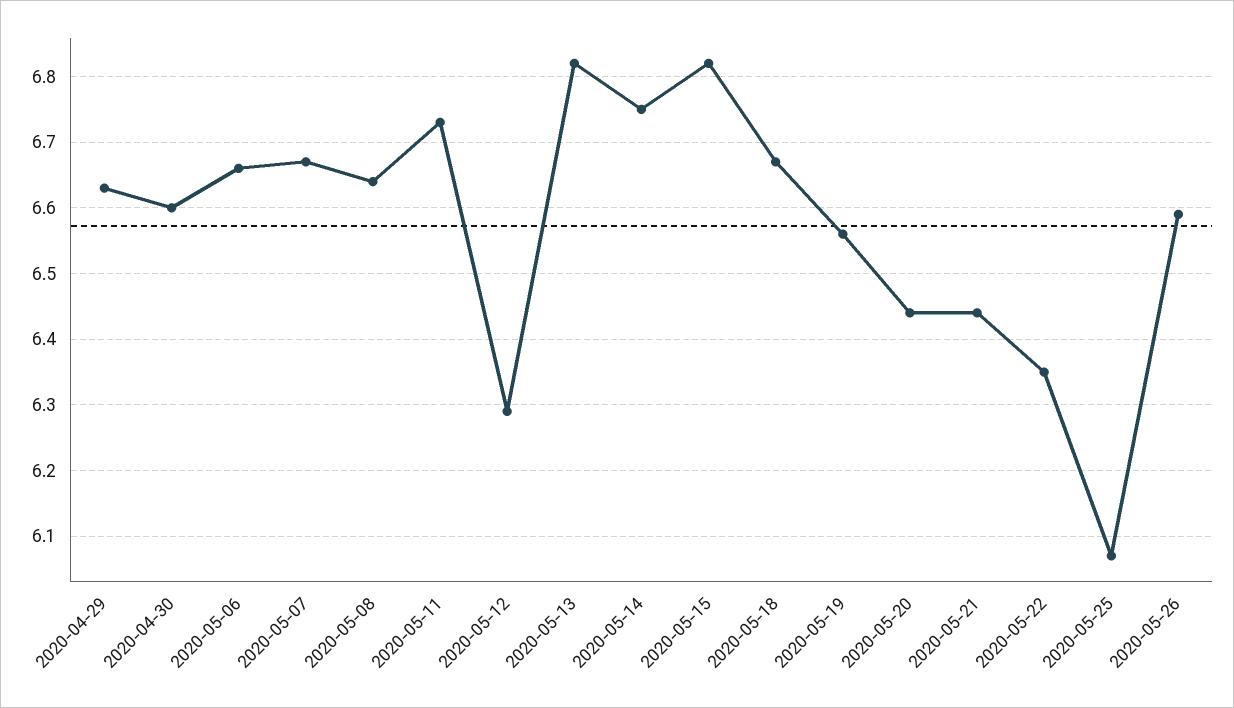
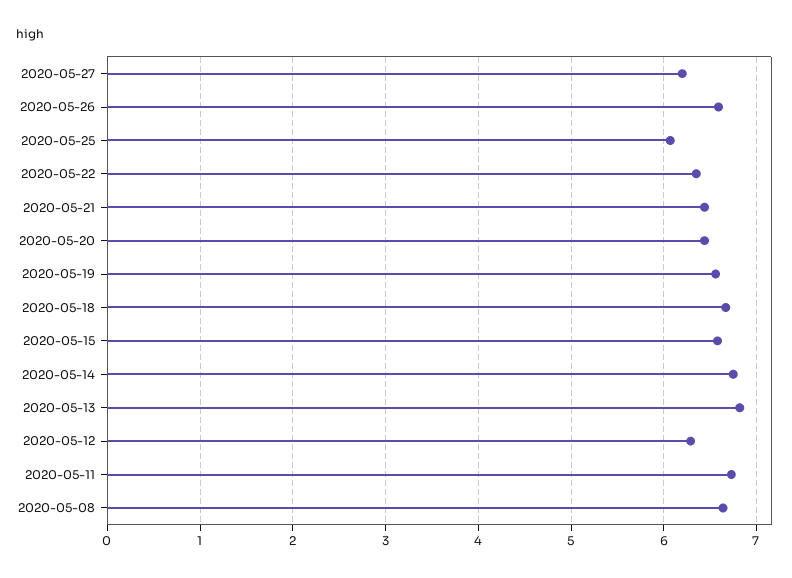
2020-04-29: 6.63 -> none
2020-04-30: 6.6 -> none
2020-05-06: 6.66 -> none
2020-05-07: 6.67 -> none
2020-05-15: 6.82 -> 6.6
2020-05-27: none -> 6.2

